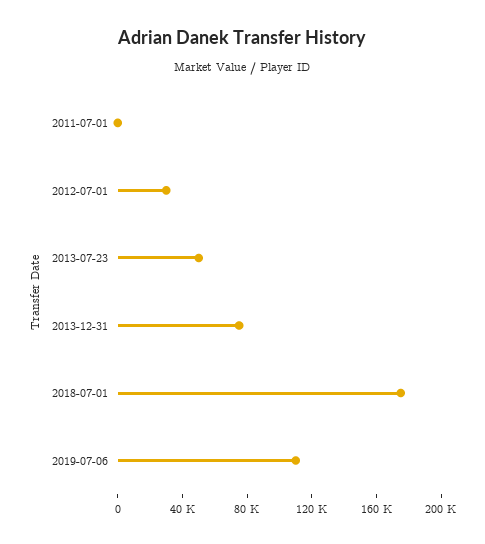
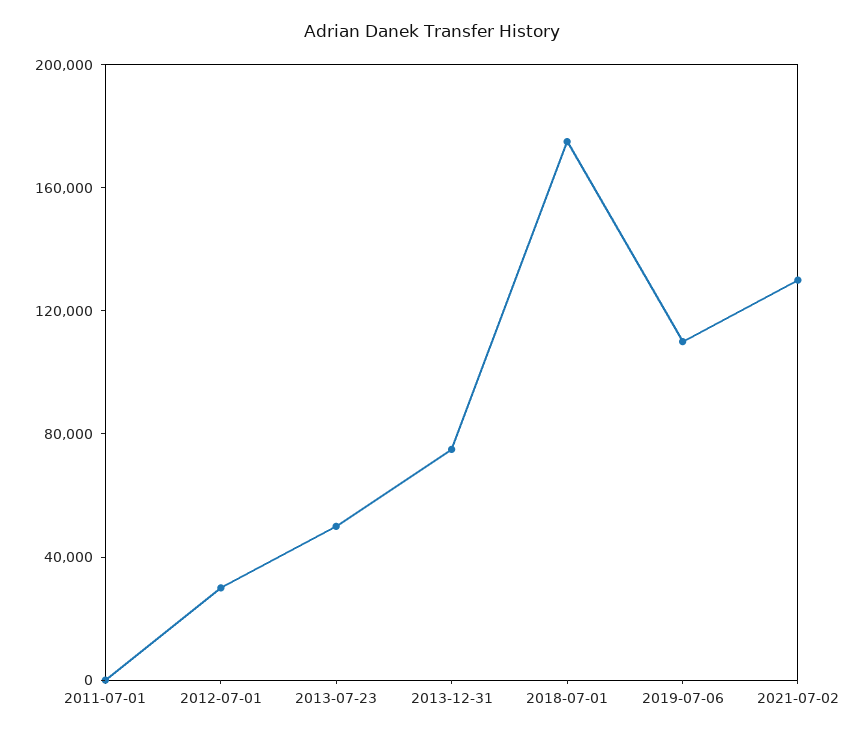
2021-07-02: none -> 130000

